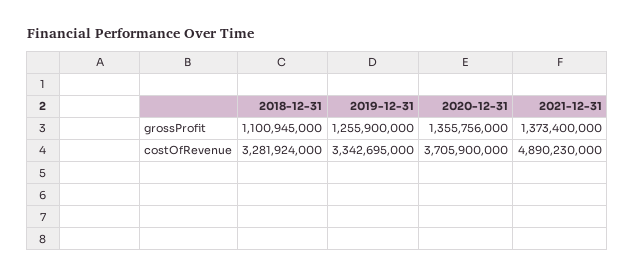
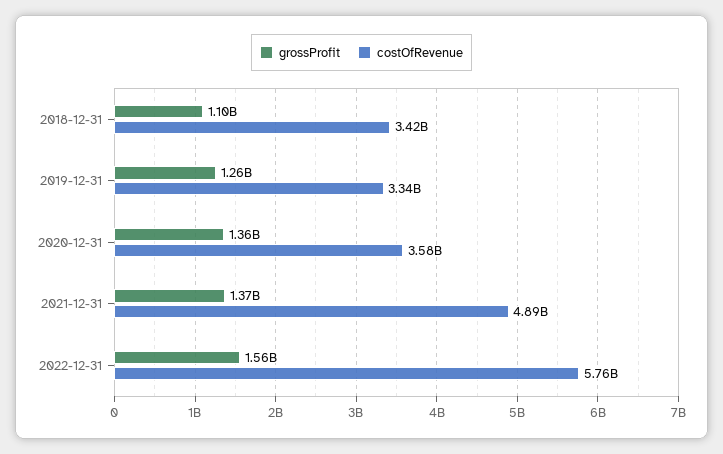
costOfRevenue, 2018-12-31: 3281924000 -> 3420000000
costOfRevenue, 2020-12-31: 3705900000 -> 3580000000
grossProfit, 2022-12-31: none -> 1560000000
costOfRevenue, 2022-12-31: none -> 5760000000

